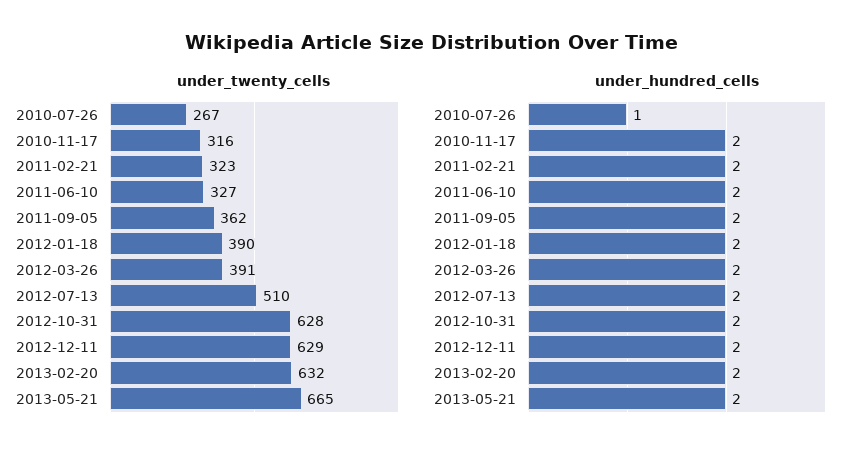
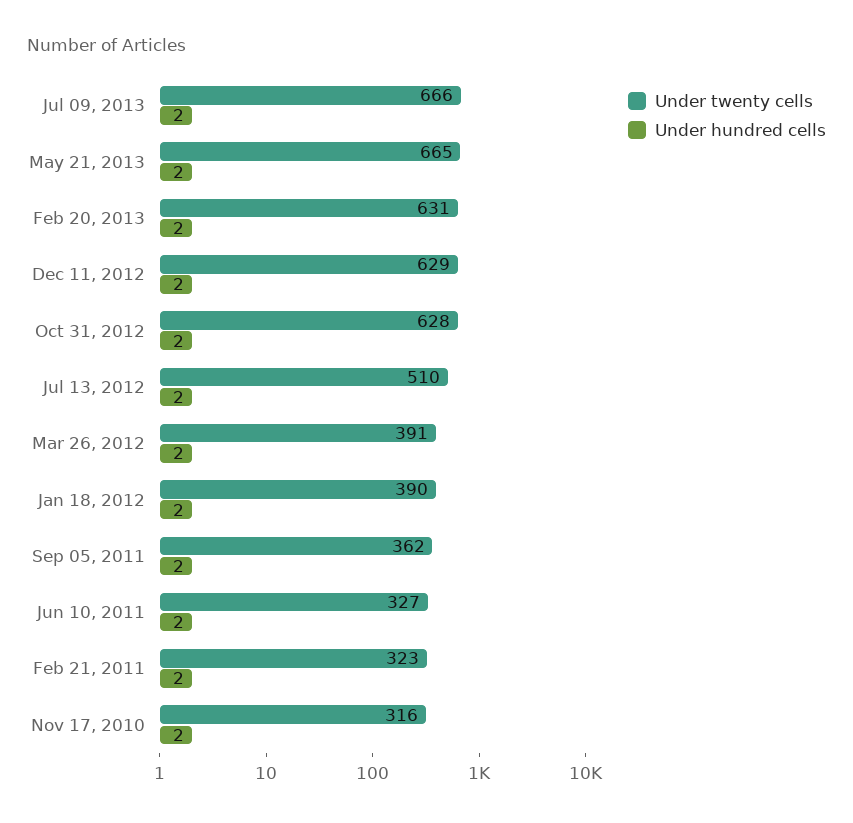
under_twenty_cells, 2010-07-26: 267 -> none
under_twenty_cells, 2013-02-20: 632 -> 631
under_hundred_cells, 2010-07-26: 1 -> none
under_twenty_cells, Jul 09, 2013: none -> 666
under_hundred_cells, Jul 09, 2013: none -> 2

